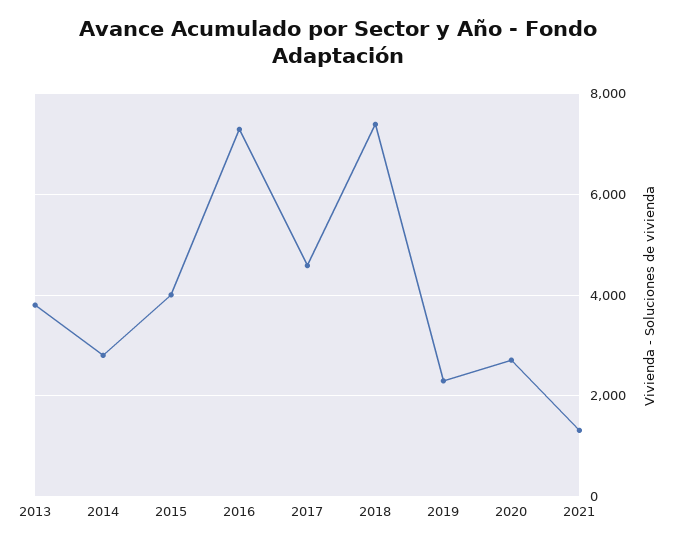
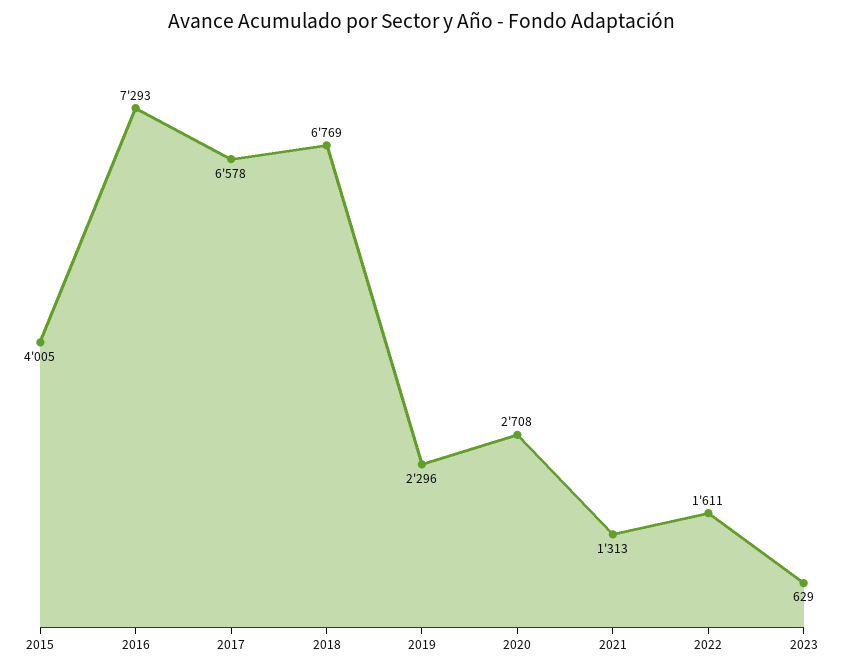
2013: 3800 -> none
2014: 2800 -> none
2017: 4600 -> 6578
2018: 7400 -> 6769
2022: none -> 1611
2023: none -> 629

